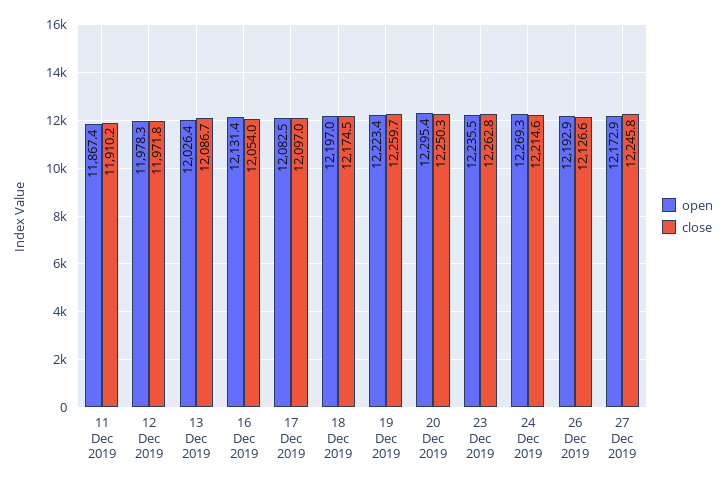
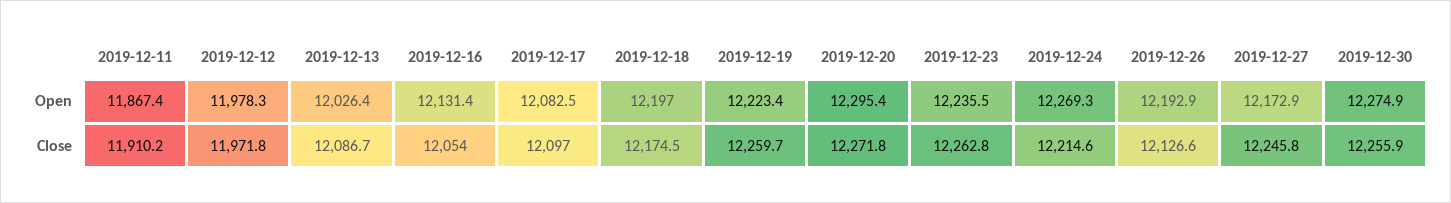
close, 20 Dec 2019: 12250.3 -> 12271.8
open, 2019-12-30: none -> 12274.9
close, 2019-12-30: none -> 12255.9

